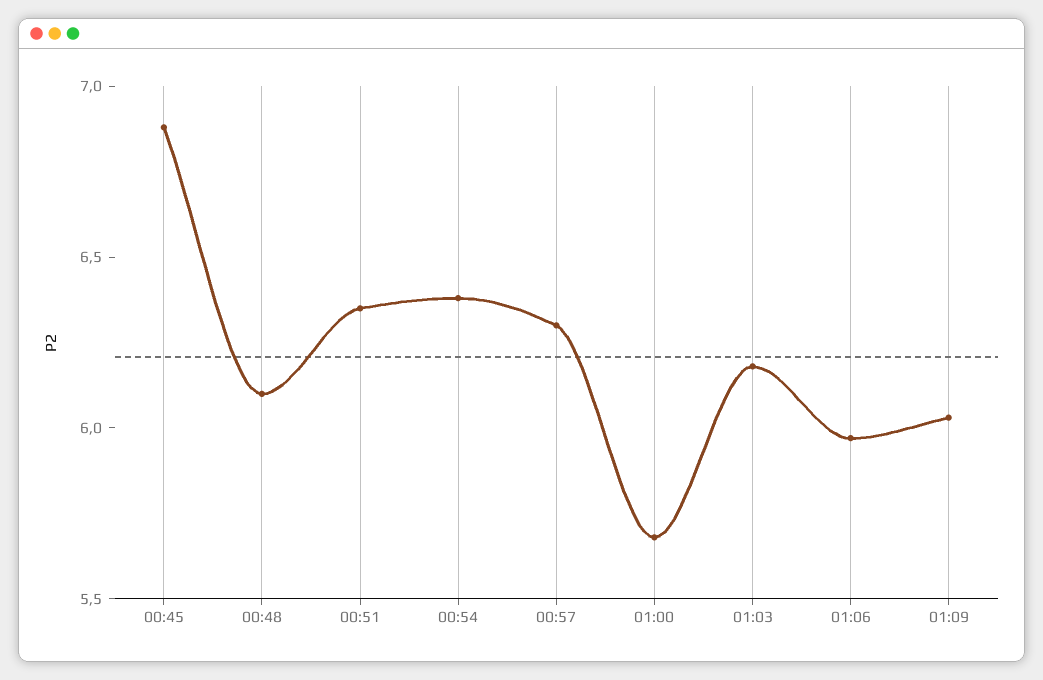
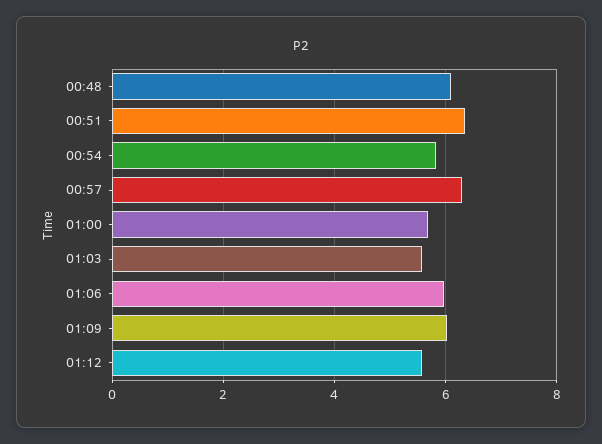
00:45: 6.9 -> none
00:54: 6.4 -> 5.8
01:03: 6.2 -> 5.6
01:12: none -> 5.6

